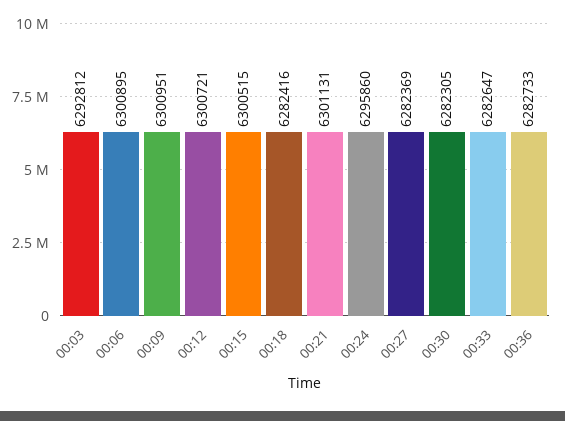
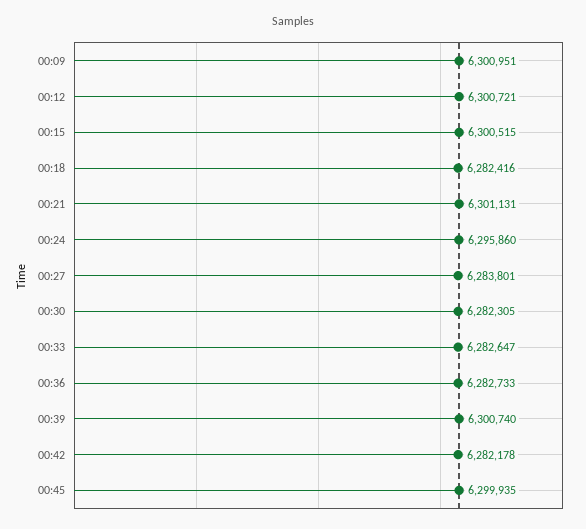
00:03: 6292812 -> none
00:06: 6300895 -> none
00:27: 6282369 -> 6283801
00:39: none -> 6300740
00:42: none -> 6282178
00:45: none -> 6299935

